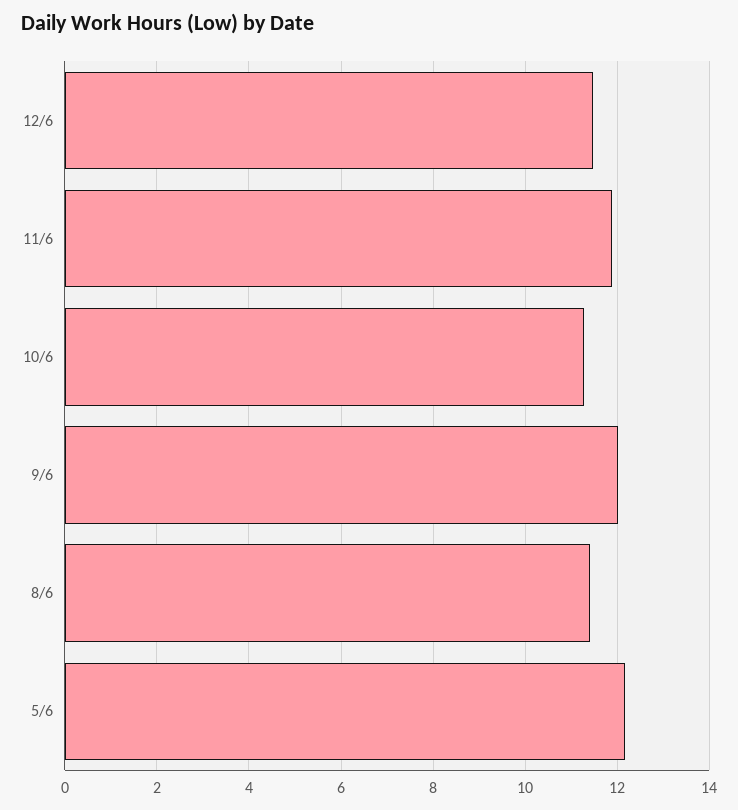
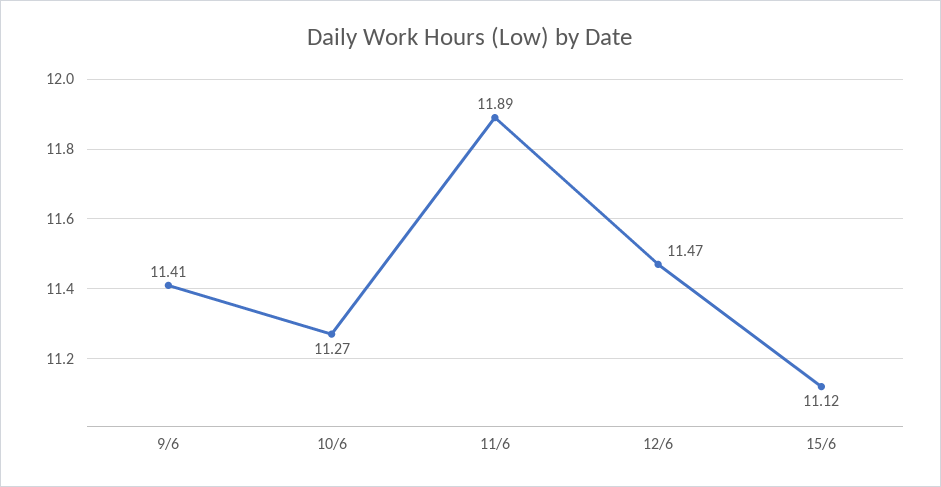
9/6: 12 -> 11.41
8/6: 11.4 -> none
5/6: 12.2 -> none
15/6: none -> 11.12

